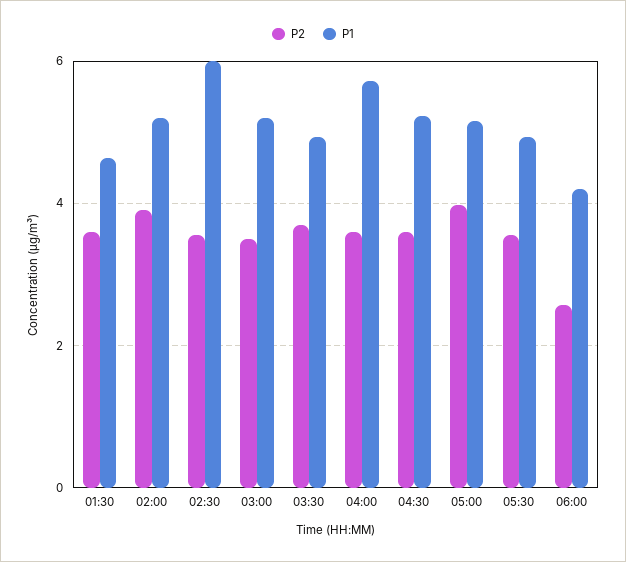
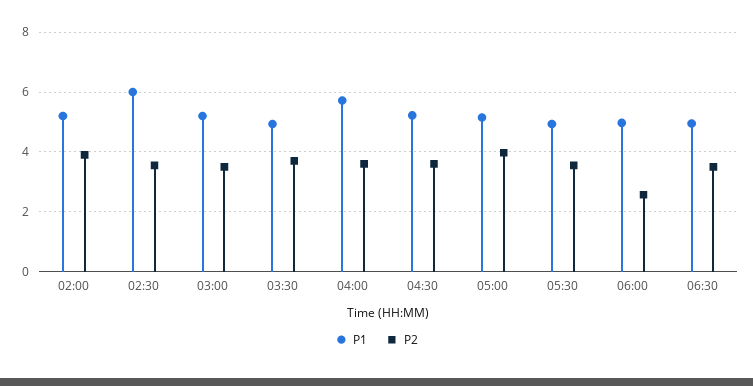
P2, 01:30: 3.6 -> none
P1, 01:30: 4.6 -> none
P1, 06:00: 4.2 -> 5
P1, 06:30: none -> 5
P2, 06:30: none -> 3.5

